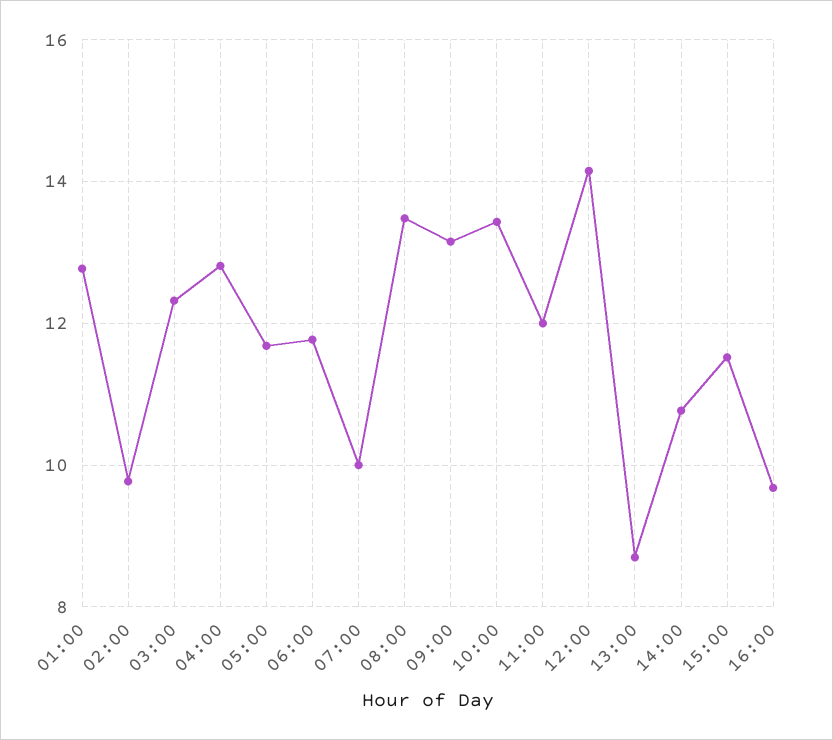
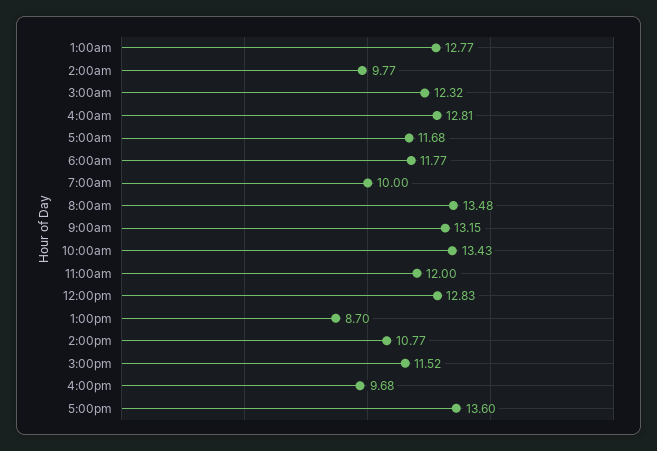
12:00: 14.2 -> 12.83
5:00pm: none -> 13.6

